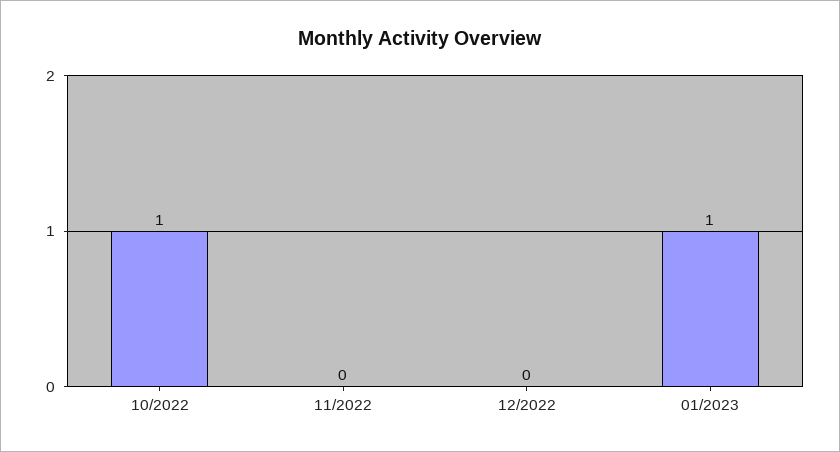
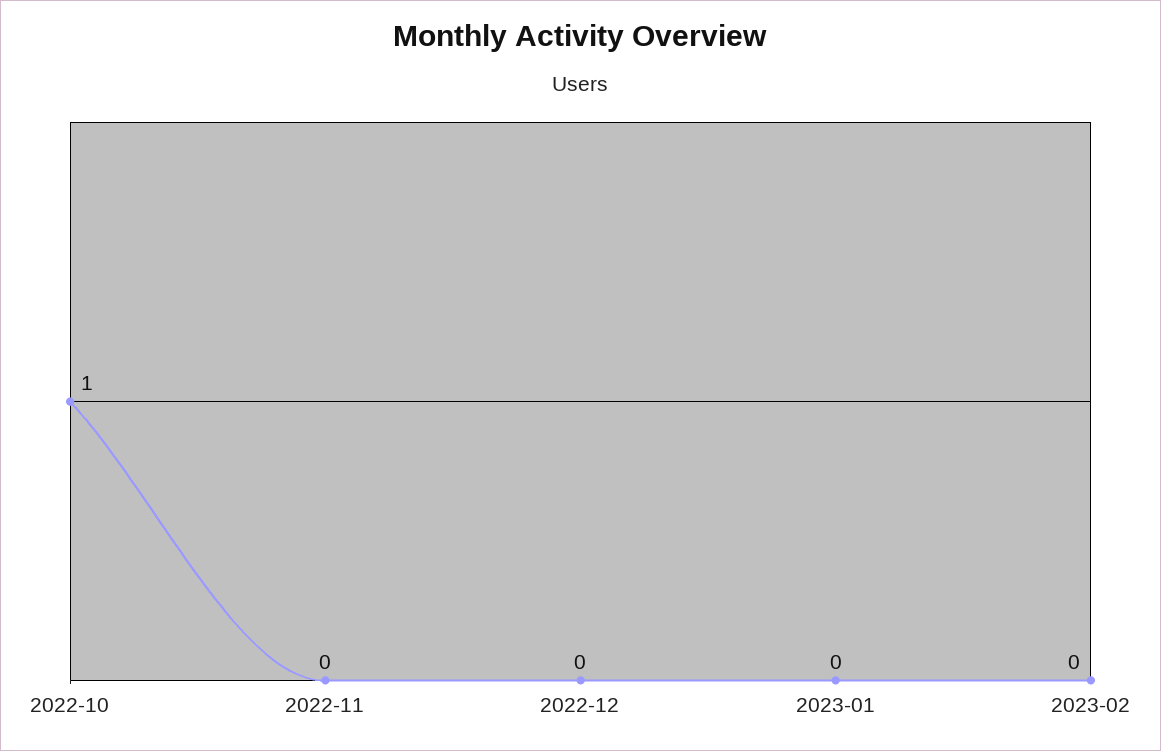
01/2023: 1 -> 0
2023-02: none -> 0

